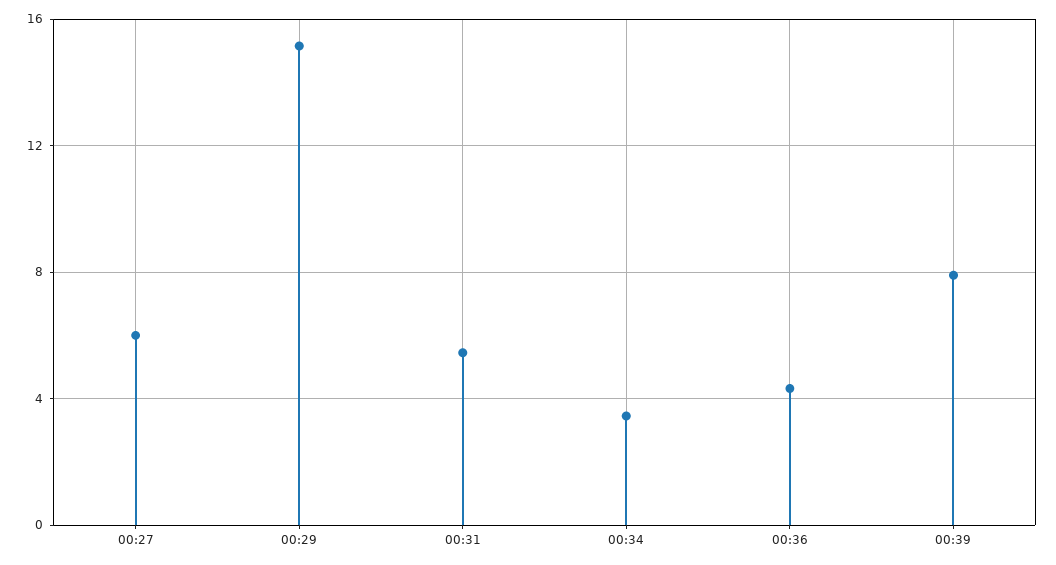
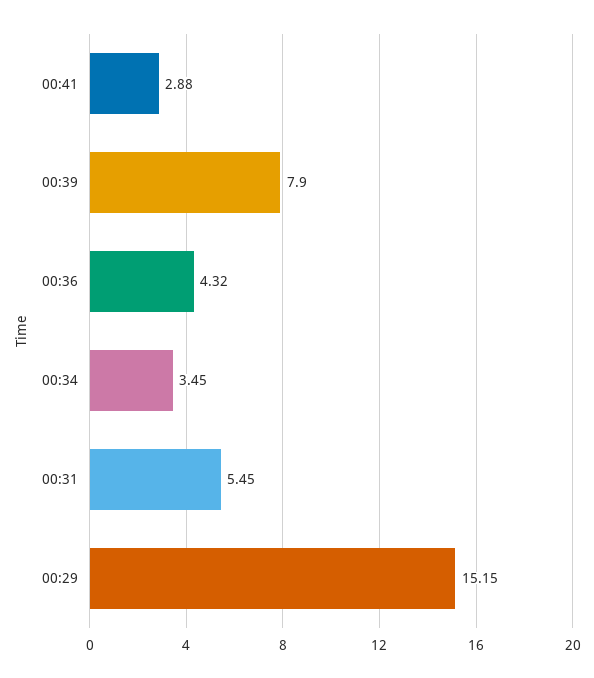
00:27: 6 -> none
00:41: none -> 2.88

